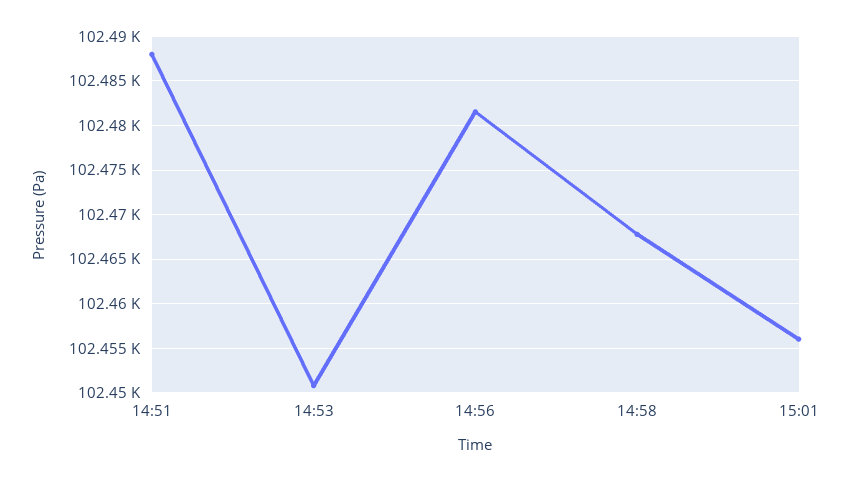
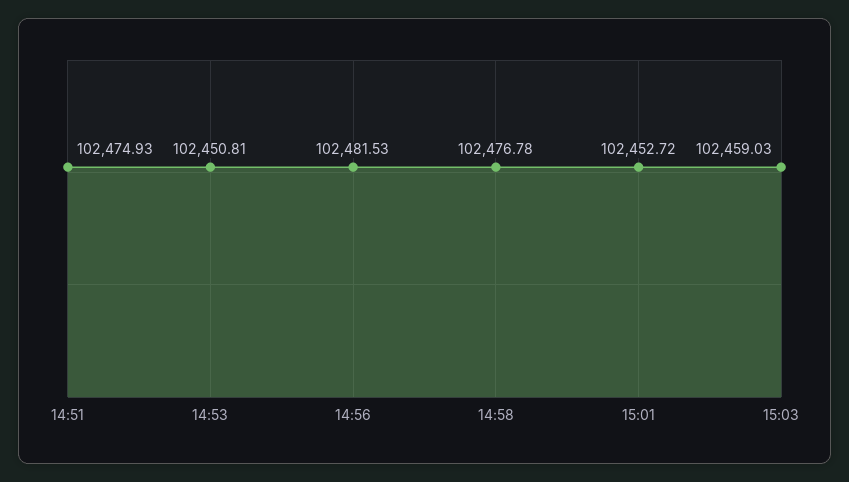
14:51: 102488 -> 102474.93
14:58: 102468 -> 102476.78
15:01: 102456 -> 102452.72
15:03: none -> 102459.03

